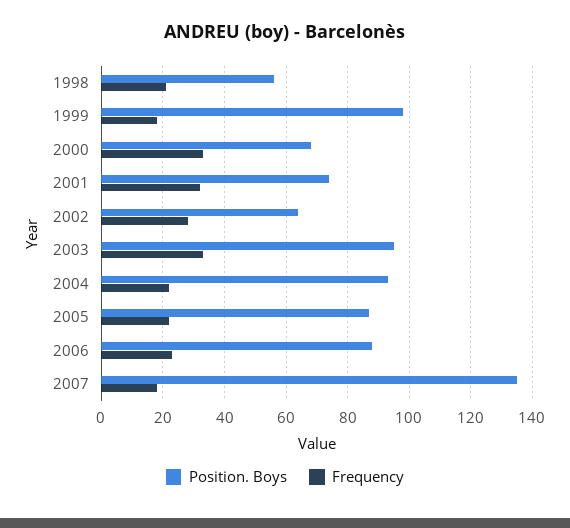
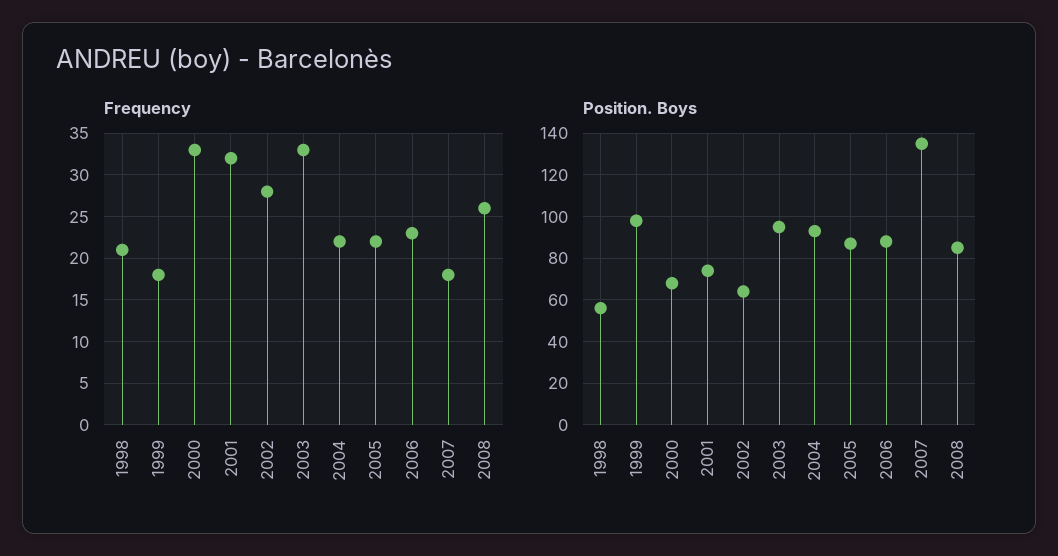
Frequency, 2008: none -> 26
Position. Boys, 2008: none -> 85

